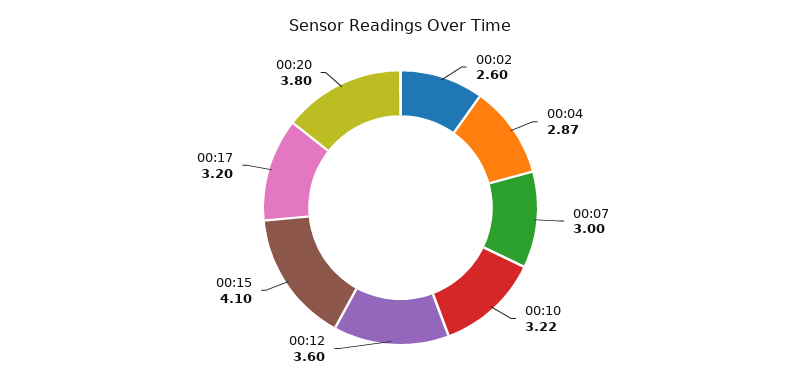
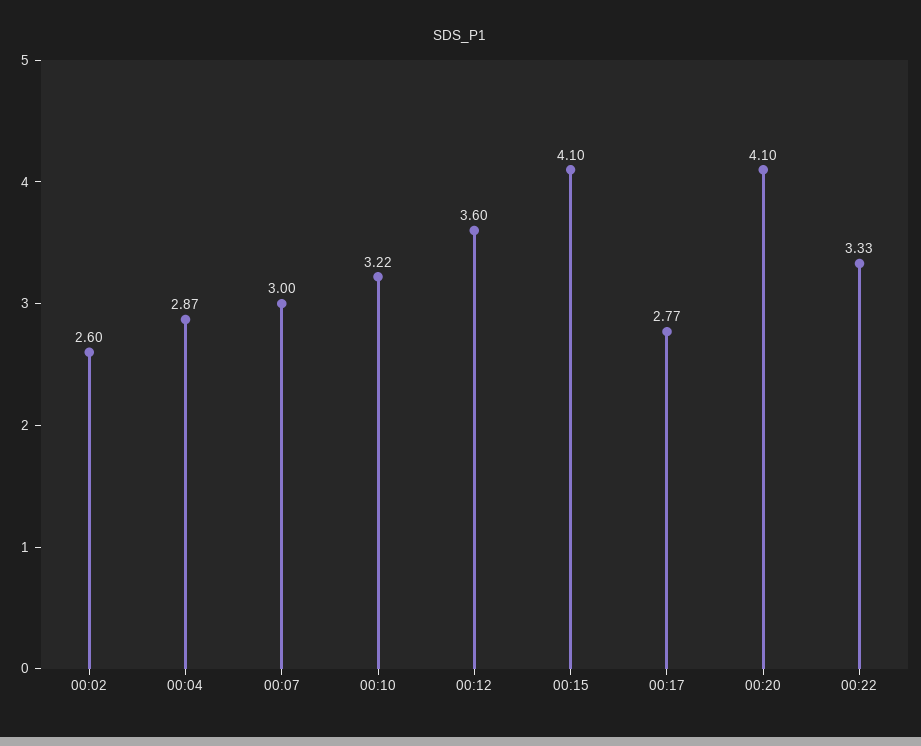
00:17: 3.2 -> 2.77
00:20: 3.8 -> 4.1
00:22: none -> 3.33

